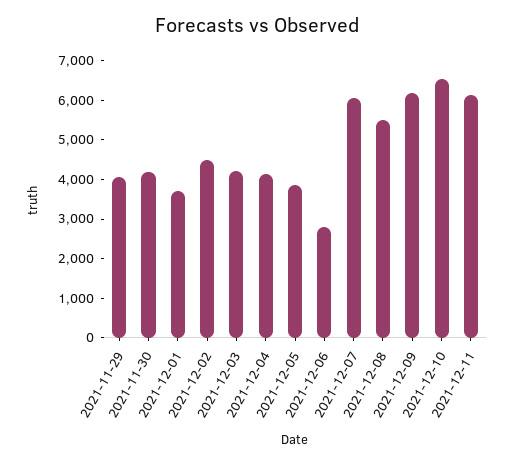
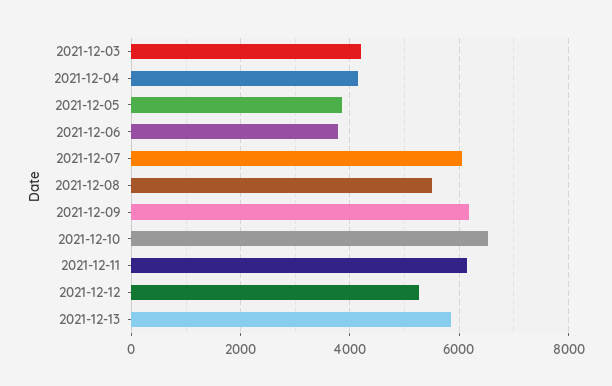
2021-11-29: 4000 -> none
2021-11-30: 4250 -> none
2021-12-01: 3750 -> none
2021-12-02: 4500 -> none
2021-12-06: 2750 -> 3800
2021-12-12: none -> 5200
2021-12-13: none -> 5800

